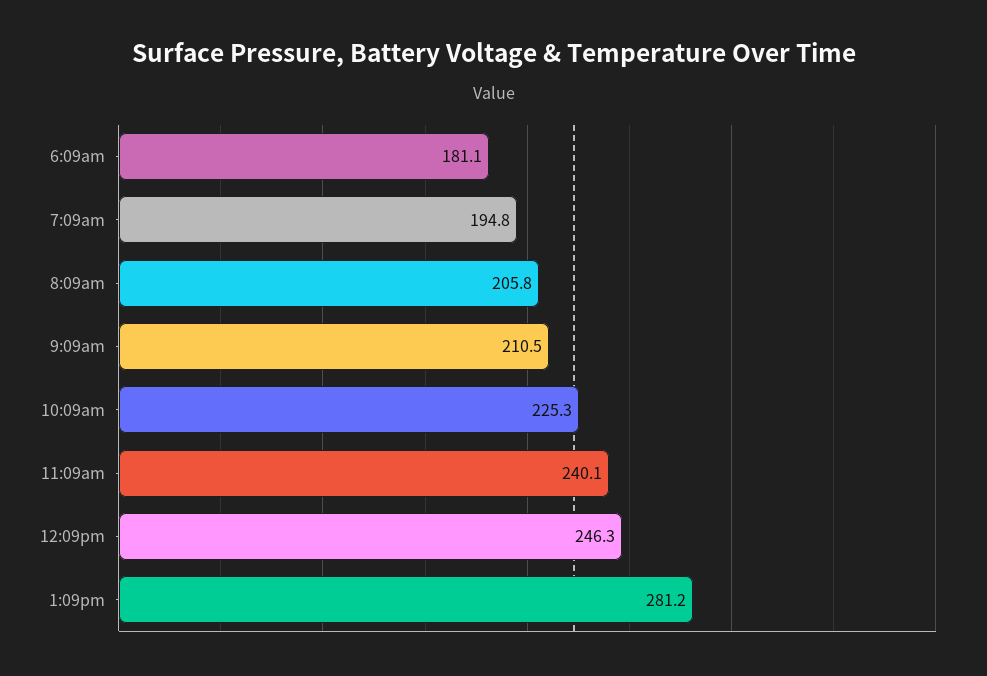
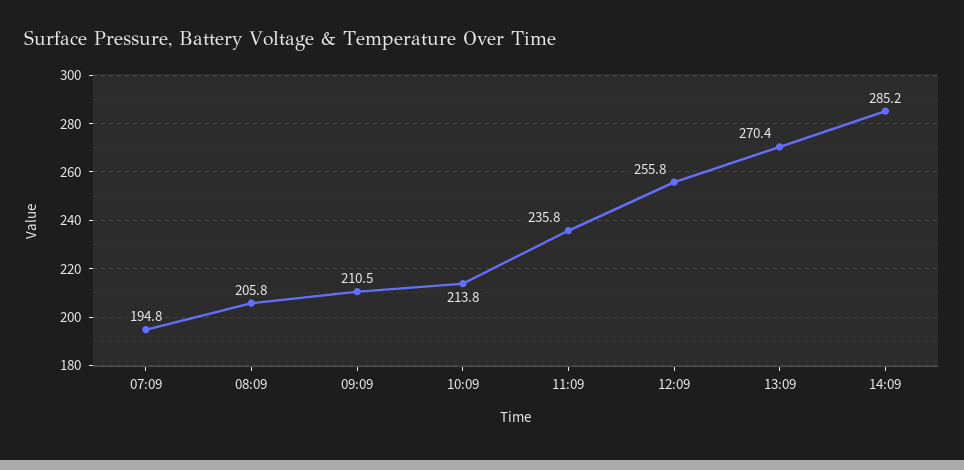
6:09am: 181.1 -> none
10:09am: 225.3 -> 213.8
11:09am: 240.1 -> 235.8
12:09pm: 246.3 -> 255.8
1:09pm: 281.2 -> 270.4
14:09: none -> 285.2

